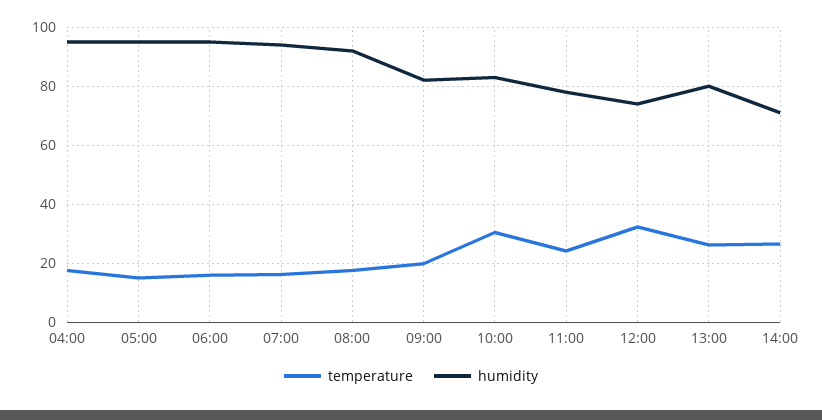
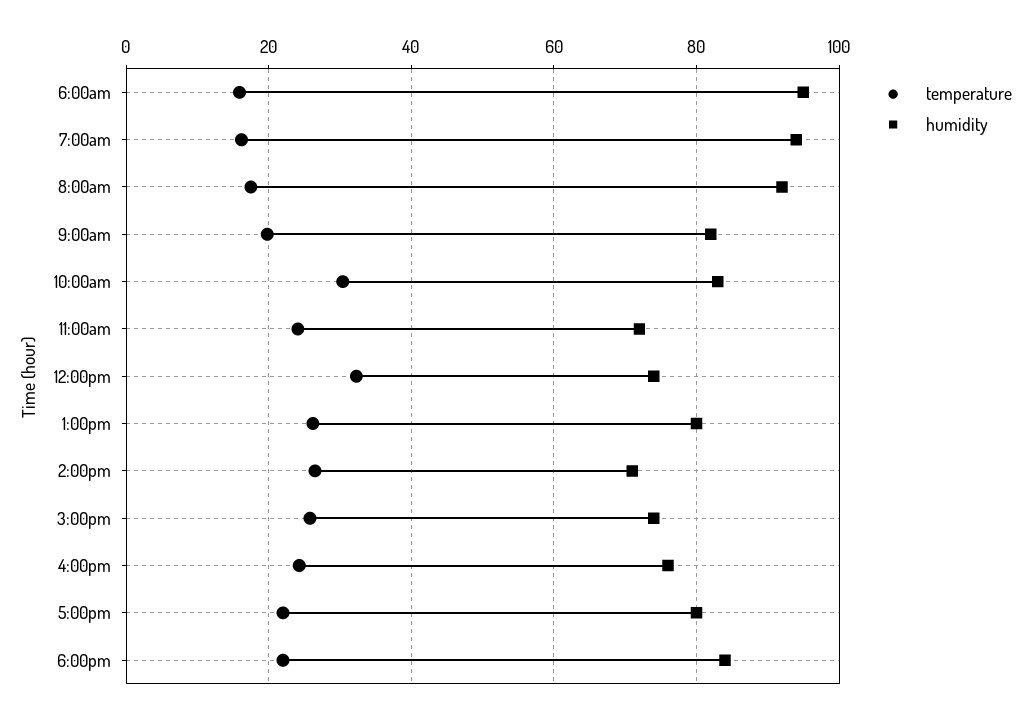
temperature, 04:00: 17.5 -> none
humidity, 04:00: 95 -> none
temperature, 05:00: 15 -> none
humidity, 05:00: 95 -> none
humidity, 11:00: 77.5 -> 72
temperature, 3:00pm: none -> 26
humidity, 3:00pm: none -> 74
temperature, 4:00pm: none -> 24
humidity, 4:00pm: none -> 76
temperature, 5:00pm: none -> 22
humidity, 5:00pm: none -> 80
temperature, 6:00pm: none -> 22
humidity, 6:00pm: none -> 84

